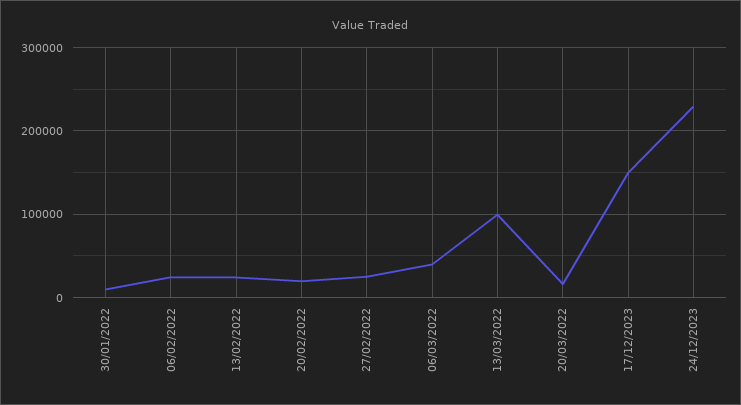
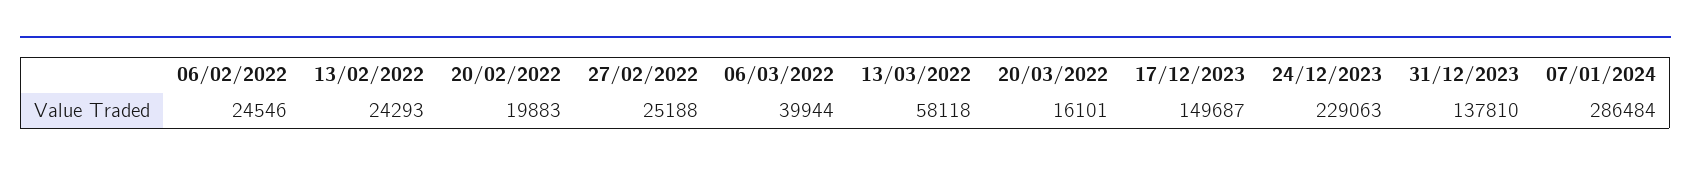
30/01/2022: 10000 -> none
13/03/2022: 100000 -> 58118
31/12/2023: none -> 137810
07/01/2024: none -> 286484

